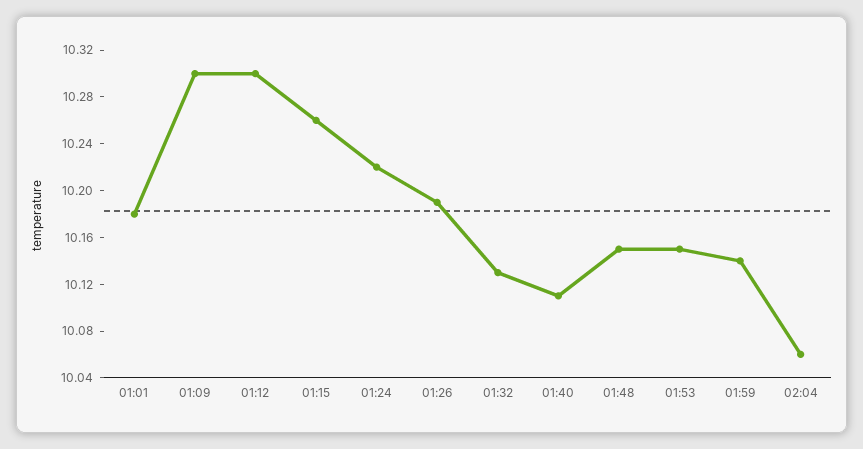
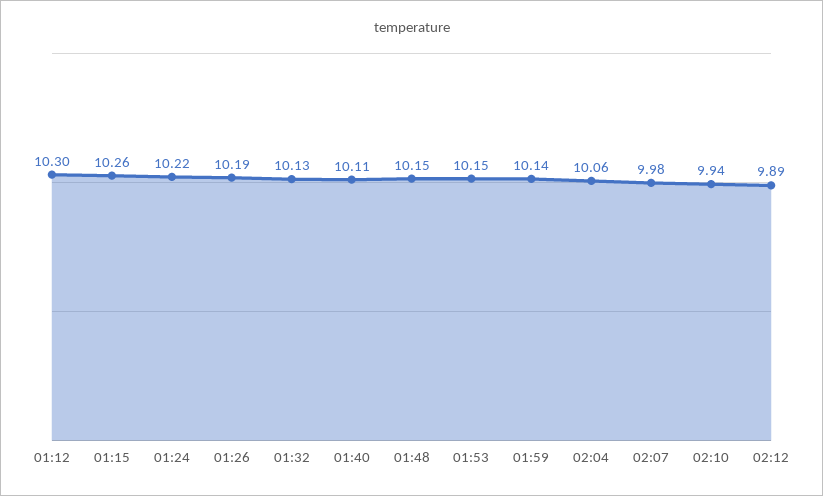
01:01: 10.18 -> none
01:09: 10.3 -> none
02:07: none -> 9.98
02:10: none -> 9.94
02:12: none -> 9.89

